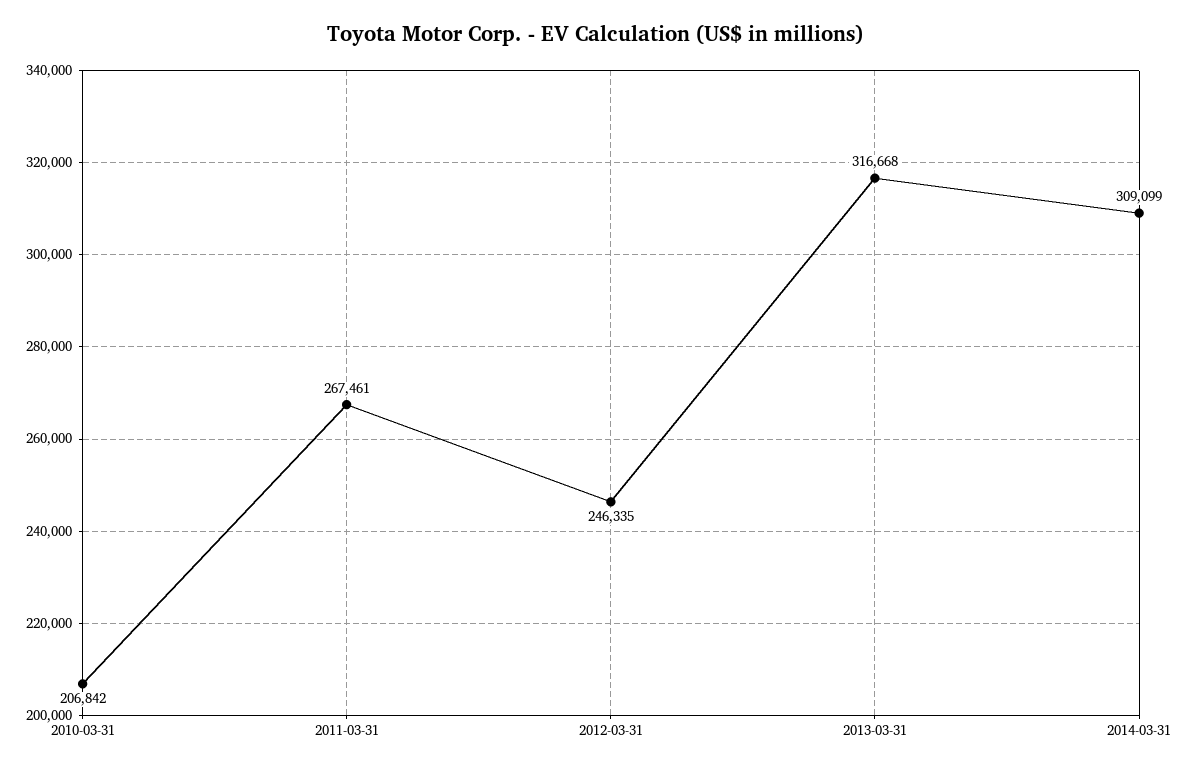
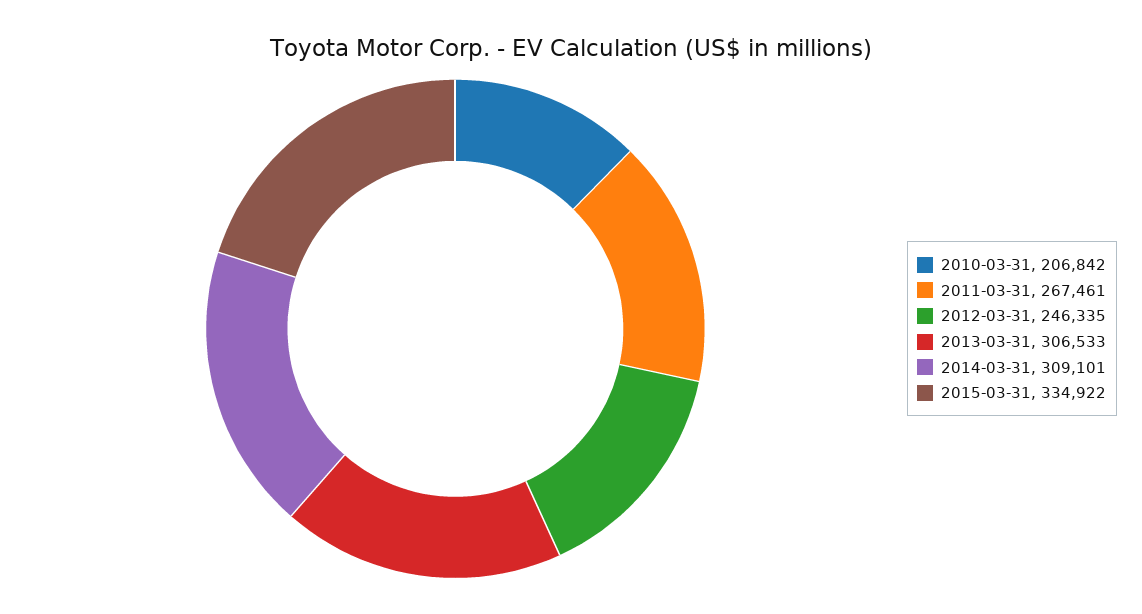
2013-03-31: 316668 -> 306533
2014-03-31: 309099 -> 309101
2015-03-31: none -> 334922

